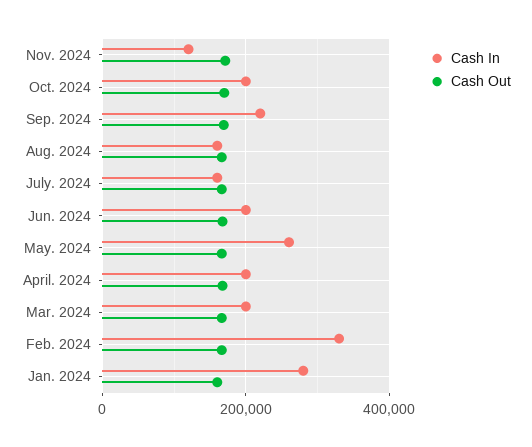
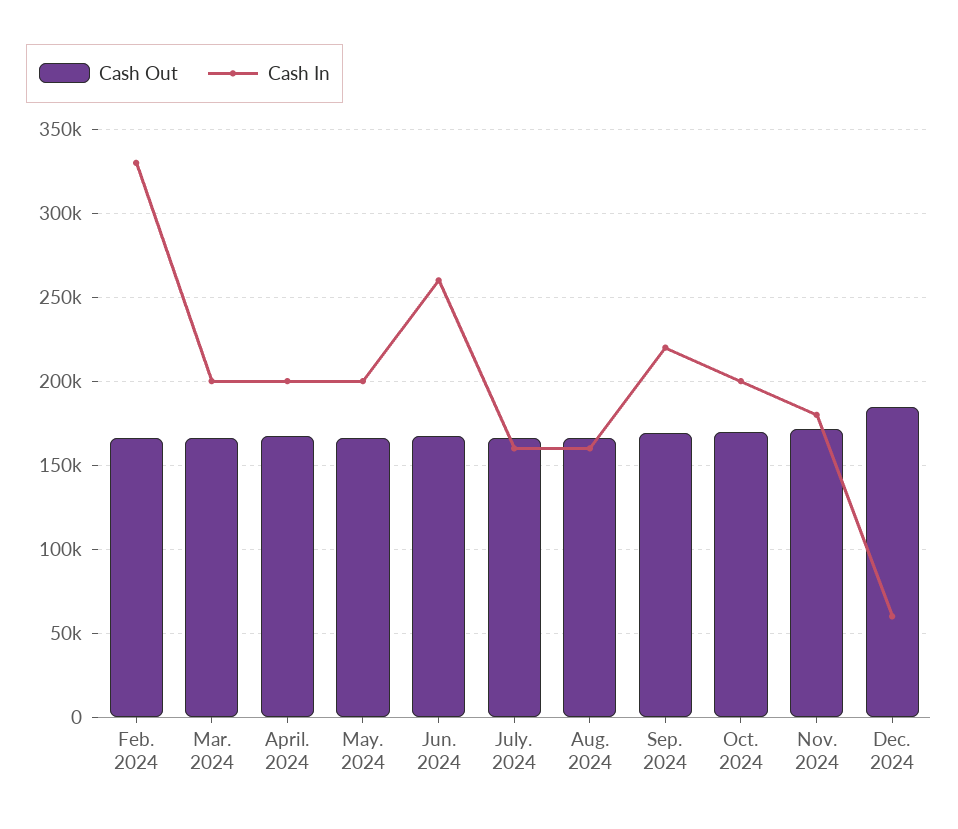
Cash In, Nov. 2024: 120000 -> 180000
Cash In, Jun. 2024: 200000 -> 260000
Cash In, May. 2024: 260000 -> 200000
Cash In, Jan. 2024: 280000 -> none
Cash Out, Jan. 2024: 160000 -> none
Cash Out, Dec. 2024: none -> 185000
Cash In, Dec. 2024: none -> 60000

